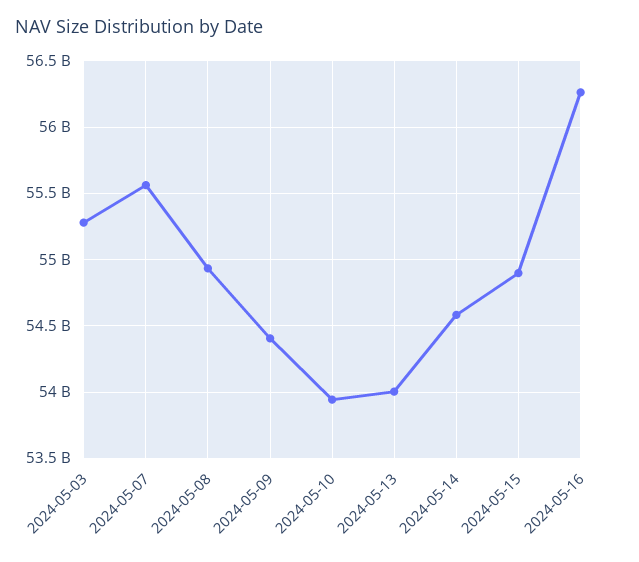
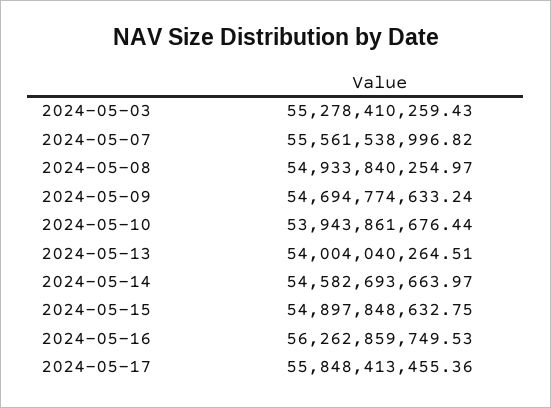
2024-05-09: 54400000000 -> 54694774633.24
2024-05-17: none -> 55848413455.36

